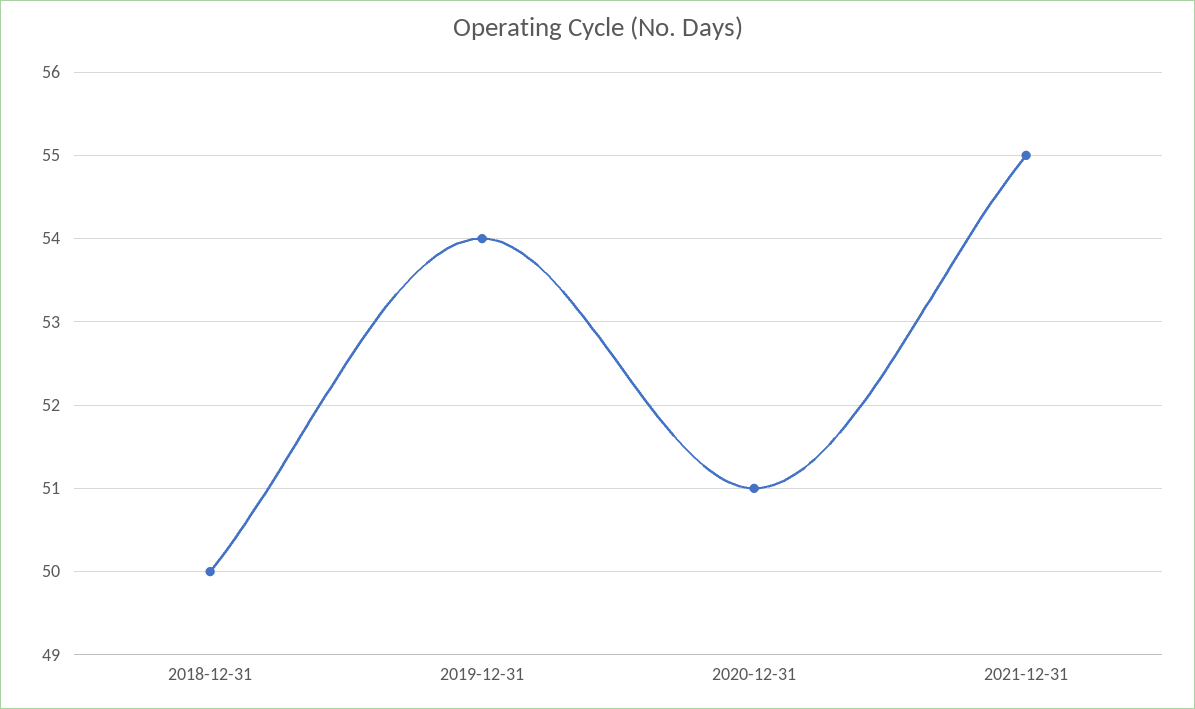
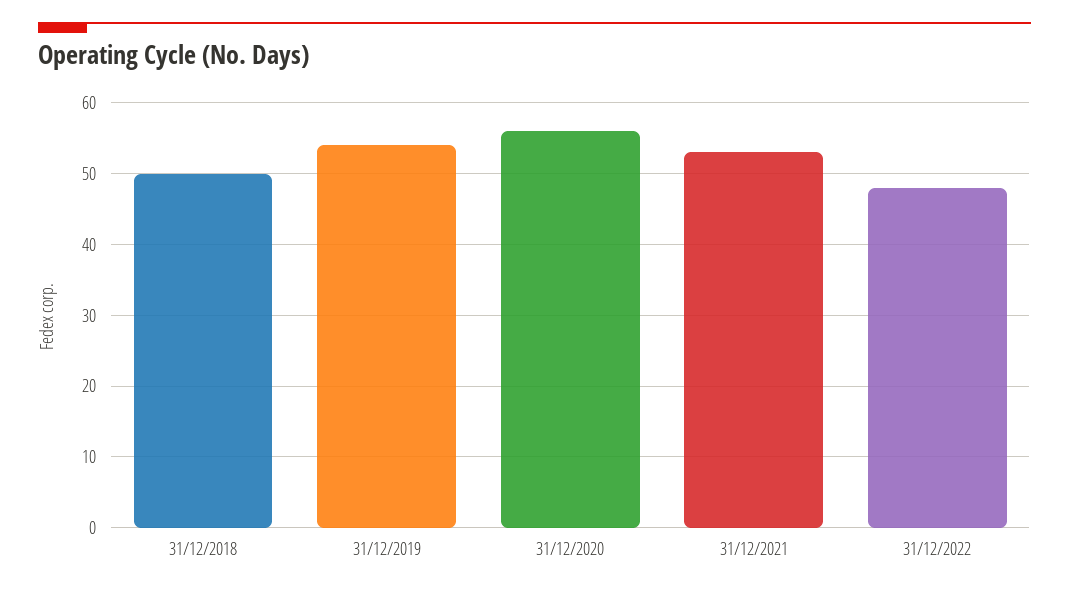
2020-12-31: 51 -> 56
2021-12-31: 55 -> 53
31/12/2022: none -> 48

